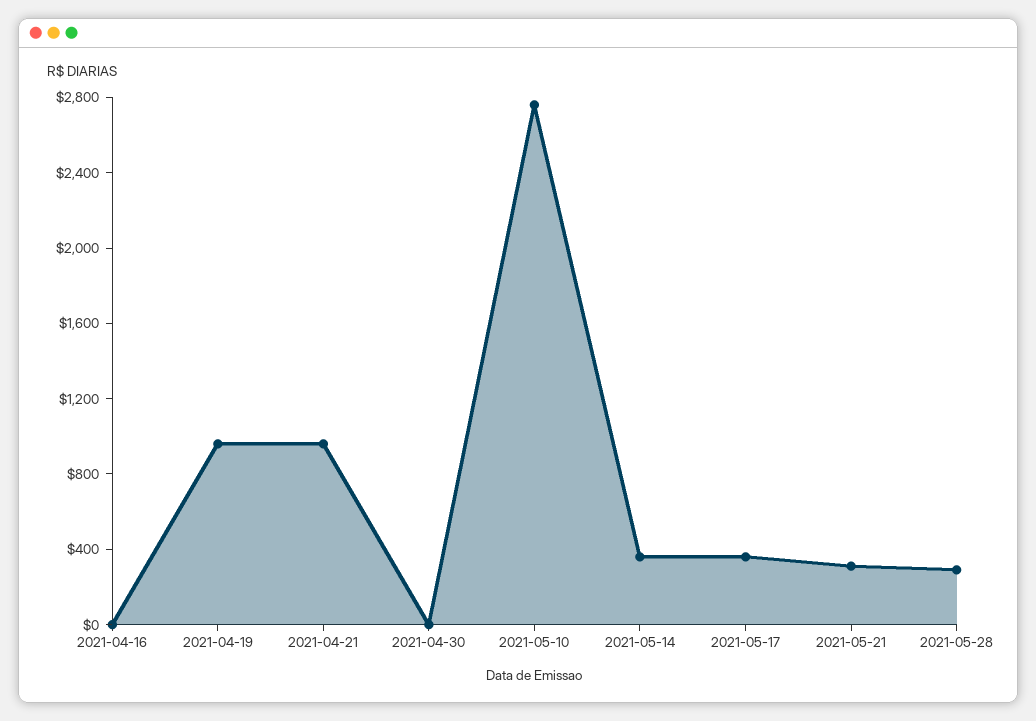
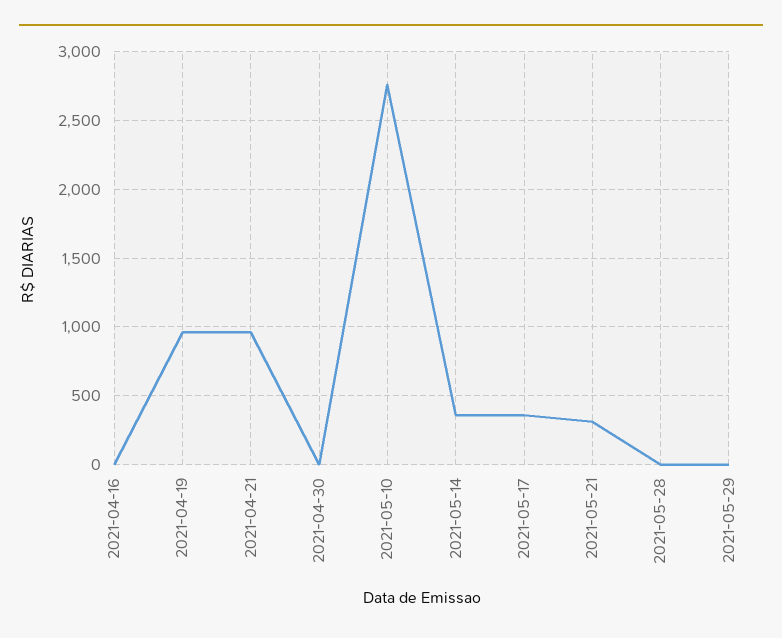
2021-05-28: 300 -> 0
2021-05-29: none -> 0

